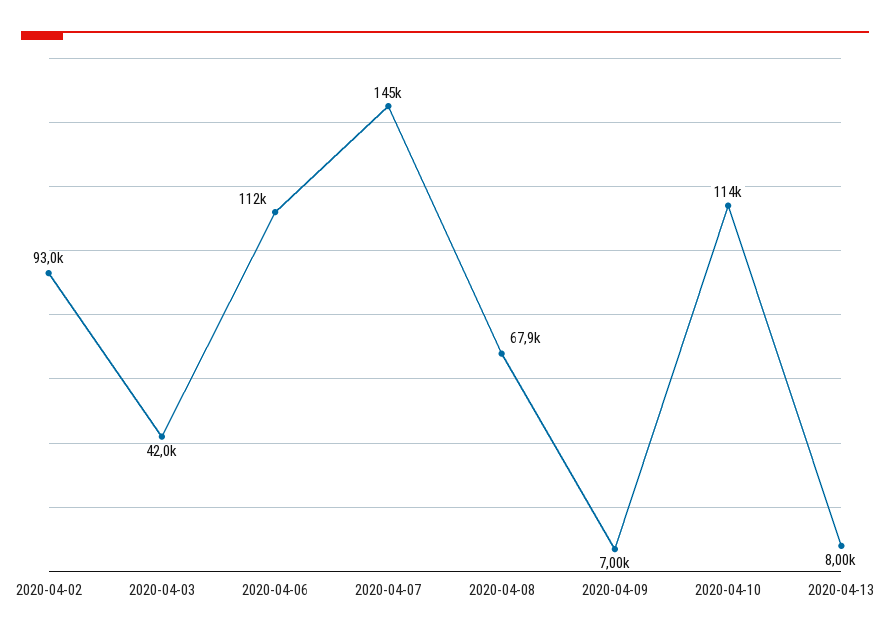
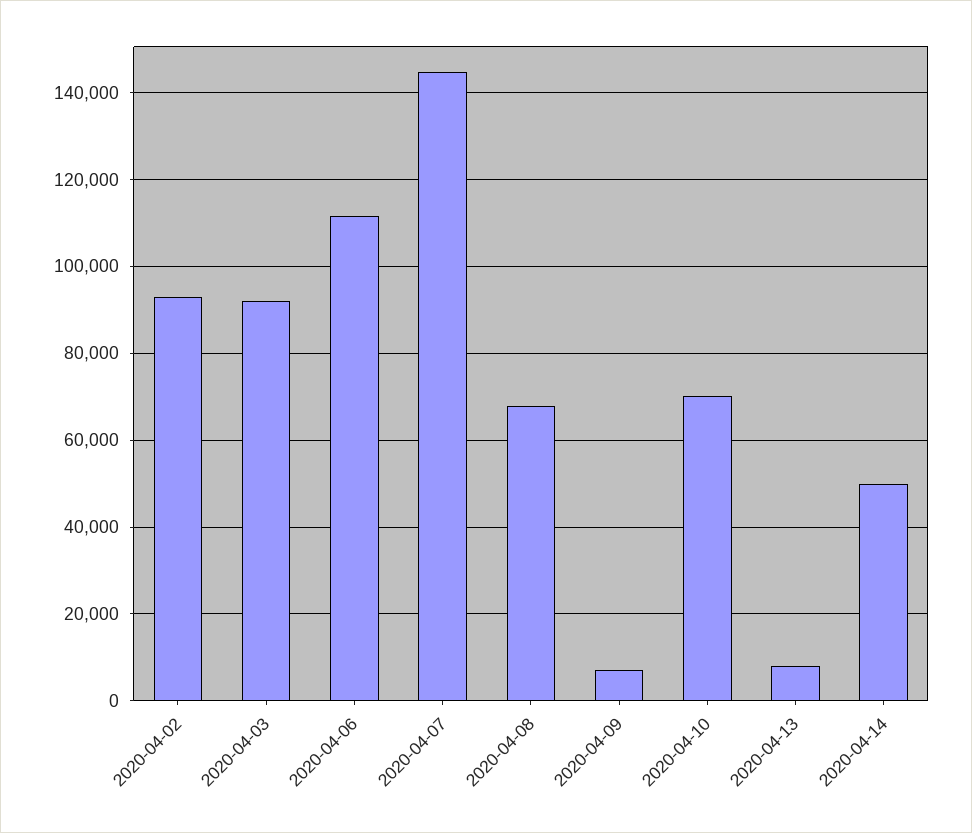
2020-04-03: 42000 -> 92000
2020-04-10: 114000 -> 70000
2020-04-14: none -> 50000

